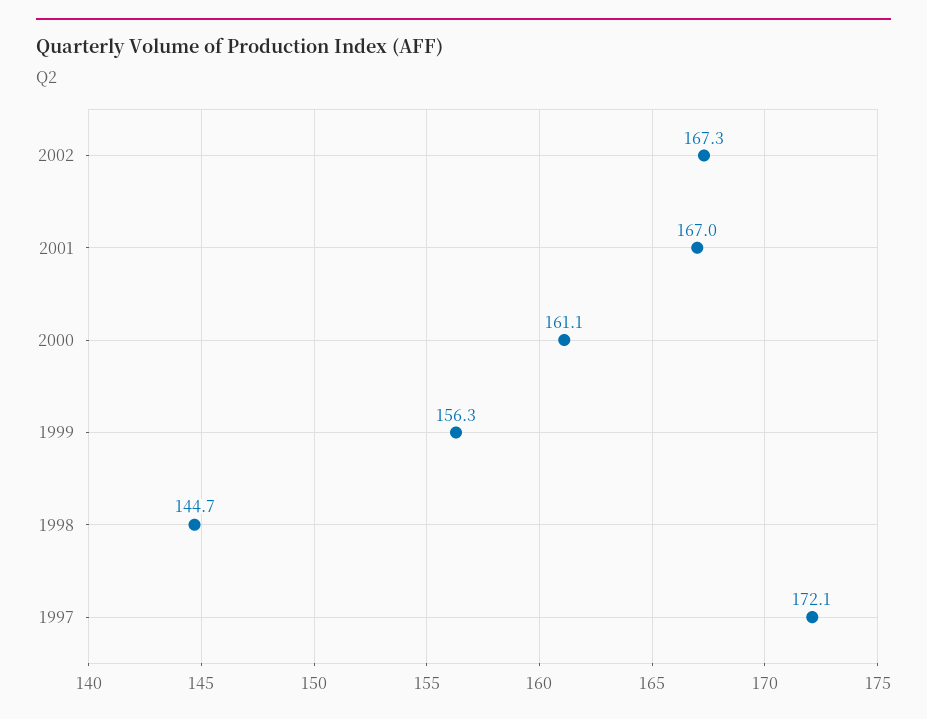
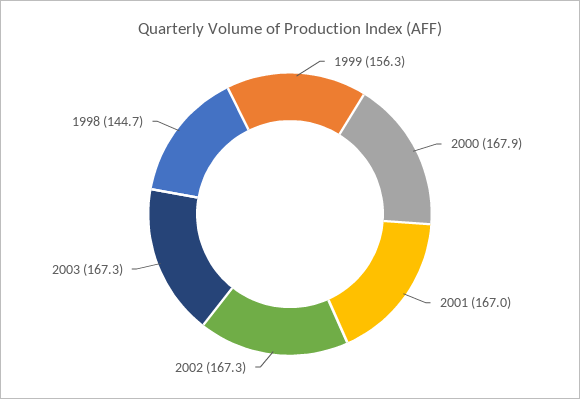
2000: 161.1 -> 167.9
1997: 172.1 -> none
2003: none -> 167.3

